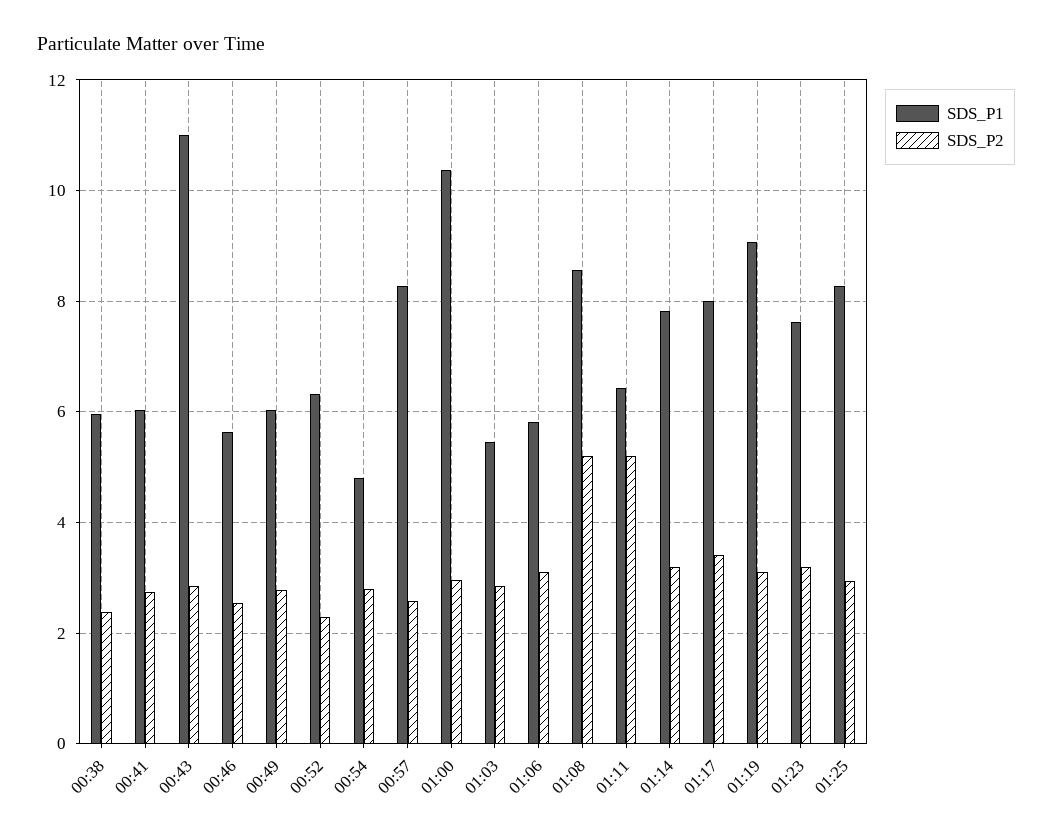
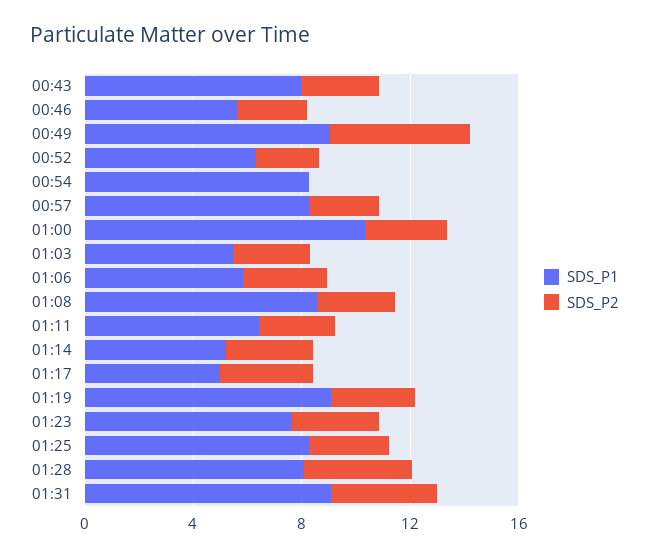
SDS_P1, 00:38: 6 -> none
SDS_P2, 00:38: 2.4 -> none
SDS_P1, 00:41: 6 -> none
SDS_P2, 00:41: 2.8 -> none
SDS_P1, 00:43: 11 -> 8
SDS_P1, 00:49: 6 -> 9
SDS_P2, 00:49: 2.8 -> 5
SDS_P1, 00:54: 4.8 -> 8
SDS_P2, 00:54: 2.8 -> 0
SDS_P2, 01:08: 5.2 -> 3
SDS_P2, 01:11: 5.2 -> 3
SDS_P1, 01:14: 7.8 -> 5
SDS_P1, 01:17: 8 -> 5
SDS_P1, 01:28: none -> 8
SDS_P2, 01:28: none -> 4
SDS_P1, 01:31: none -> 9
SDS_P2, 01:31: none -> 4

